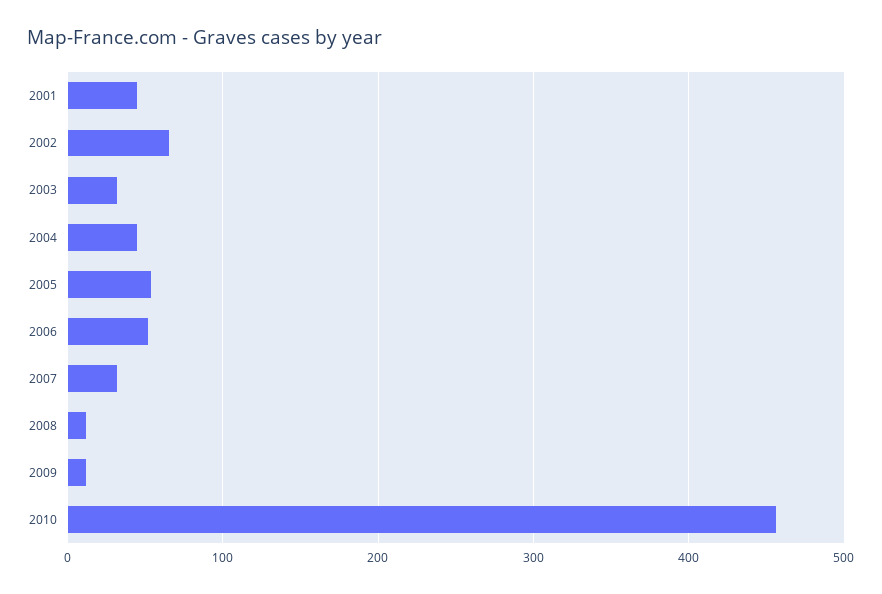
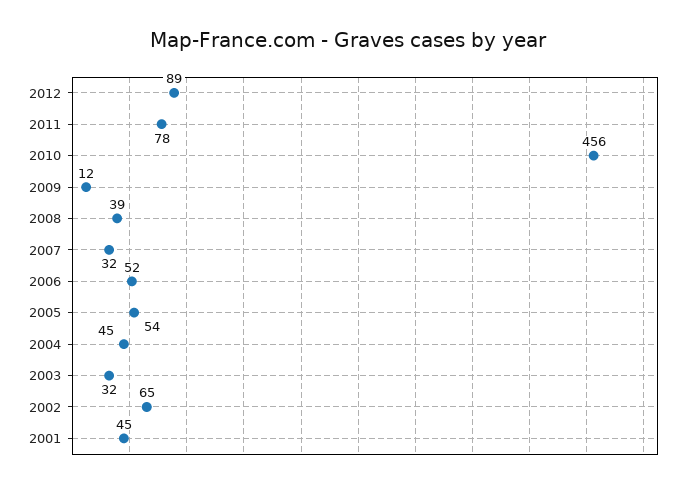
2008: 10 -> 39
2012: none -> 89
2011: none -> 78

